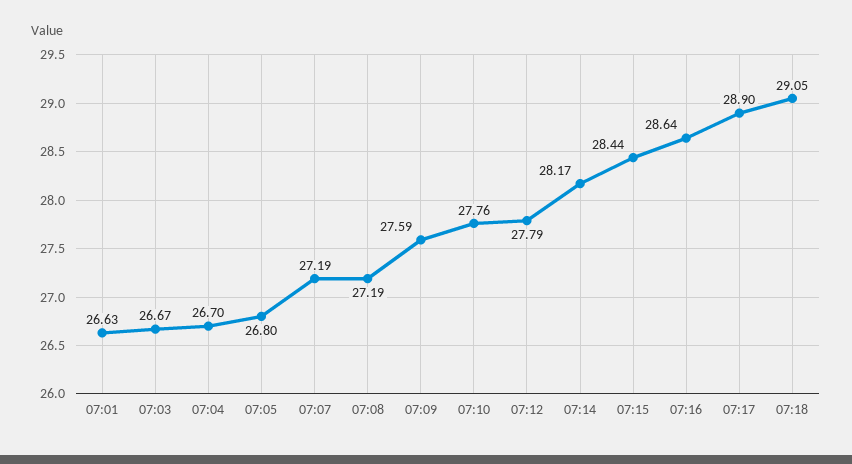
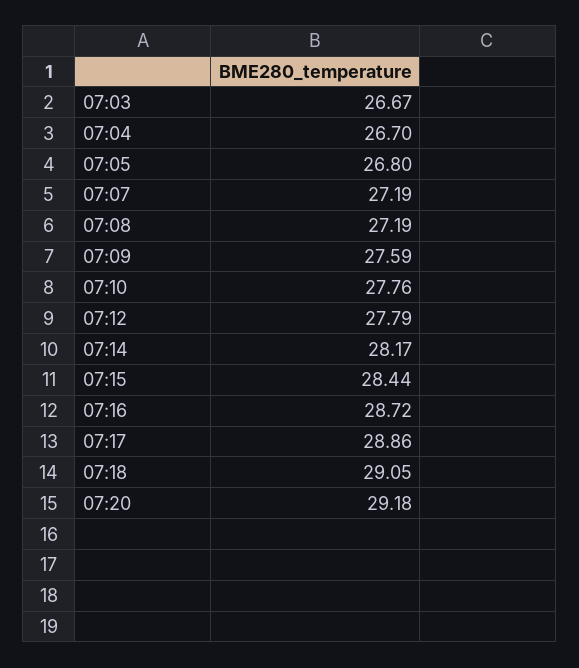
07:01: 26.63 -> none
07:16: 28.64 -> 28.72
07:17: 28.9 -> 28.86
07:20: none -> 29.18

